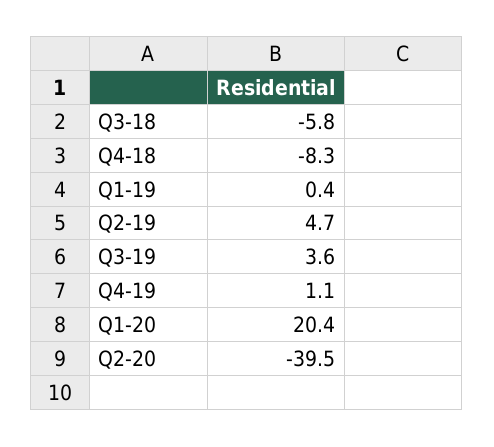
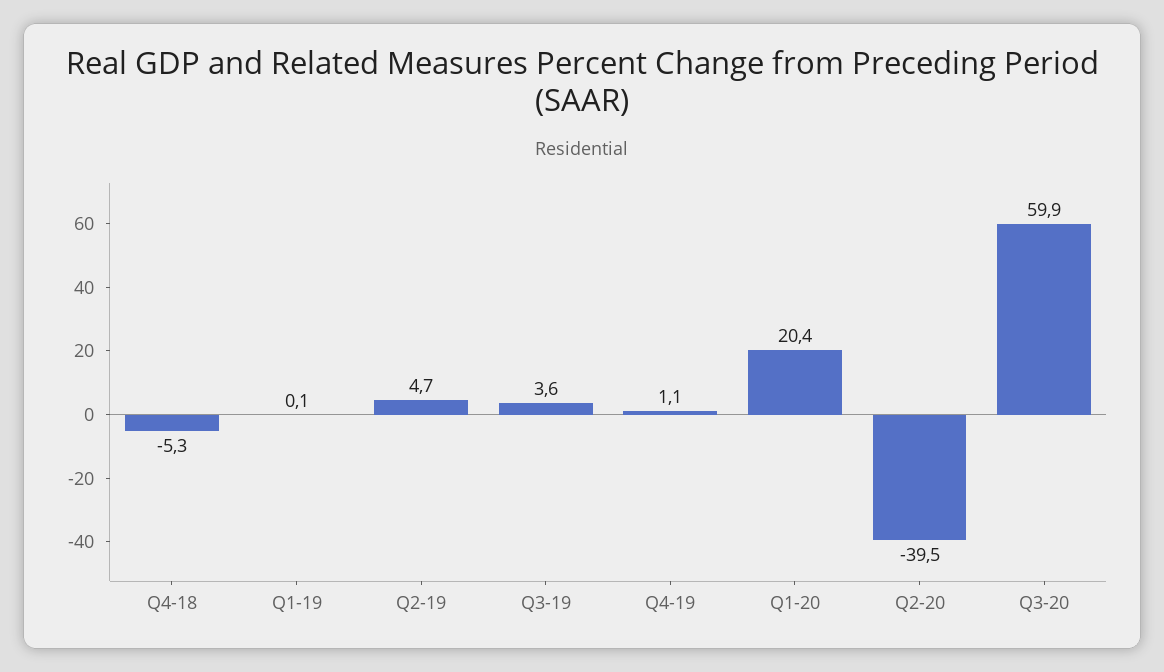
Q3-18: -5.8 -> none
Q4-18: -8.3 -> -5.3
Q1-19: 0.4 -> 0.1
Q3-20: none -> 59.9

